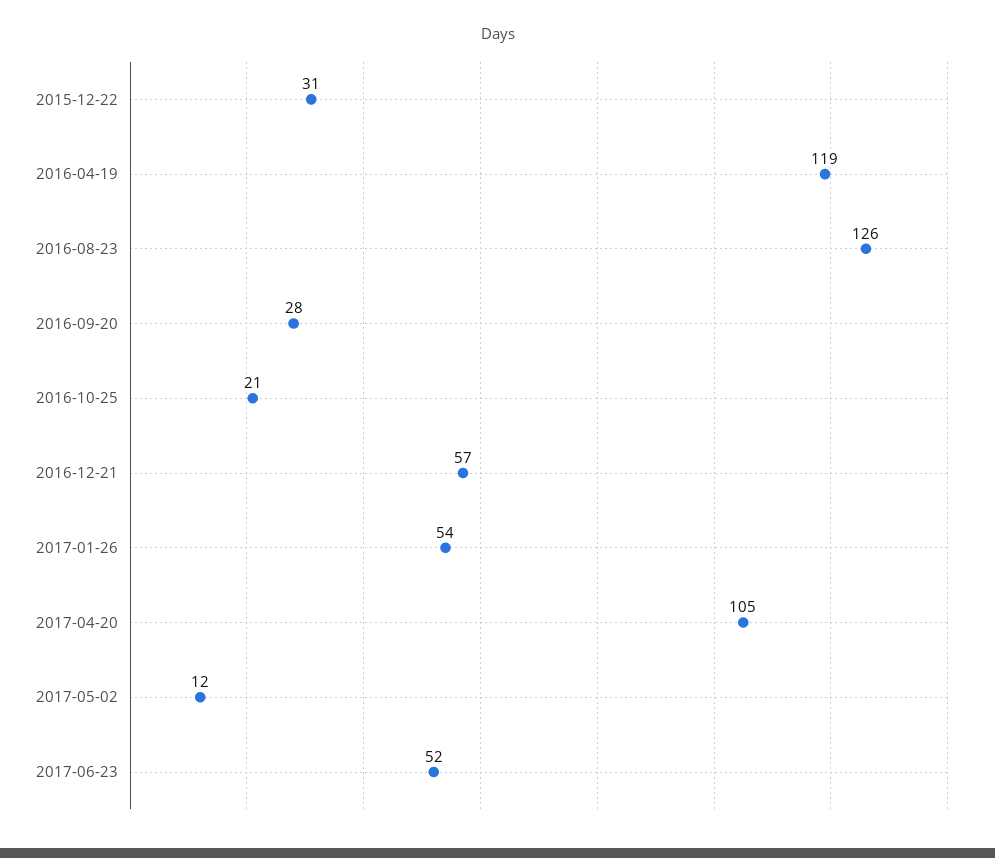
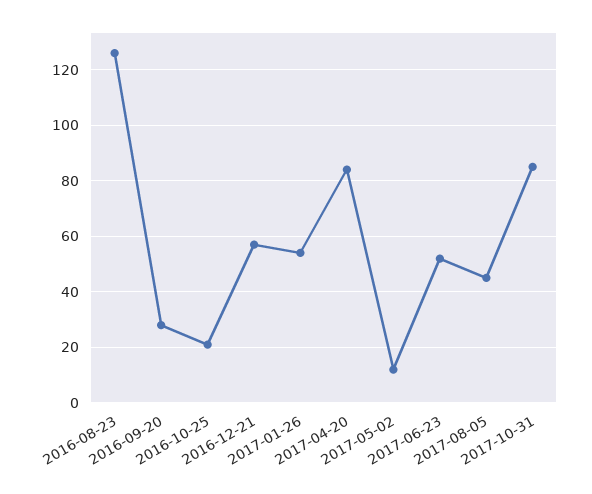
2015-12-22: 31 -> none
2016-04-19: 119 -> none
2017-04-20: 105 -> 85
2017-08-05: none -> 45
2017-10-31: none -> 85

